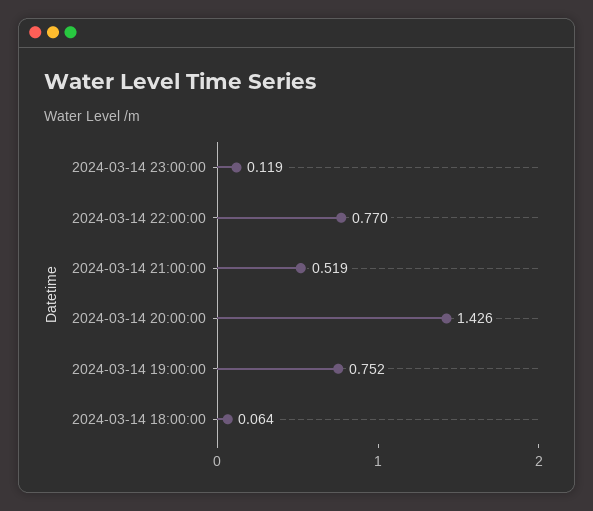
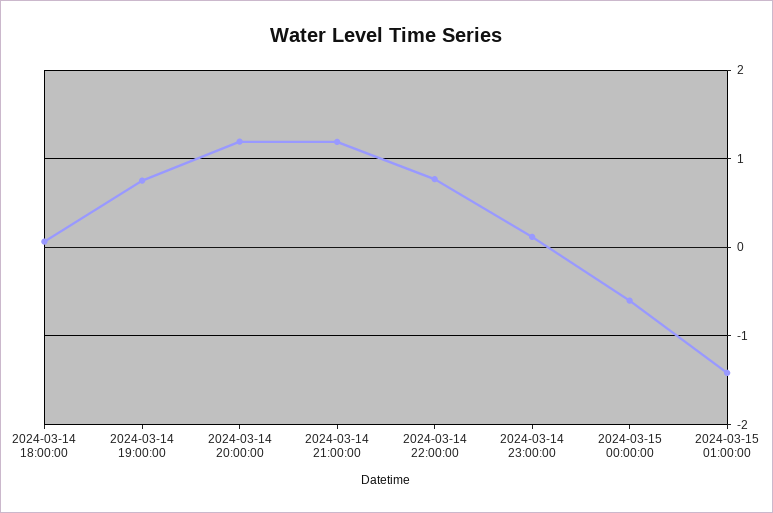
2024-03-14 21:00:00: 0.519 -> 1.2
2024-03-14 20:00:00: 1.426 -> 1.2
2024-03-15 00:00:00: none -> -0.6
2024-03-15 01:00:00: none -> -1.4

